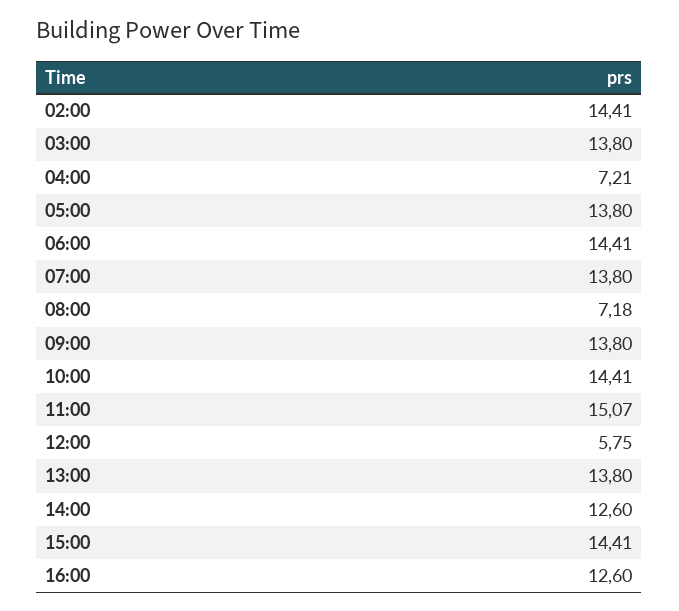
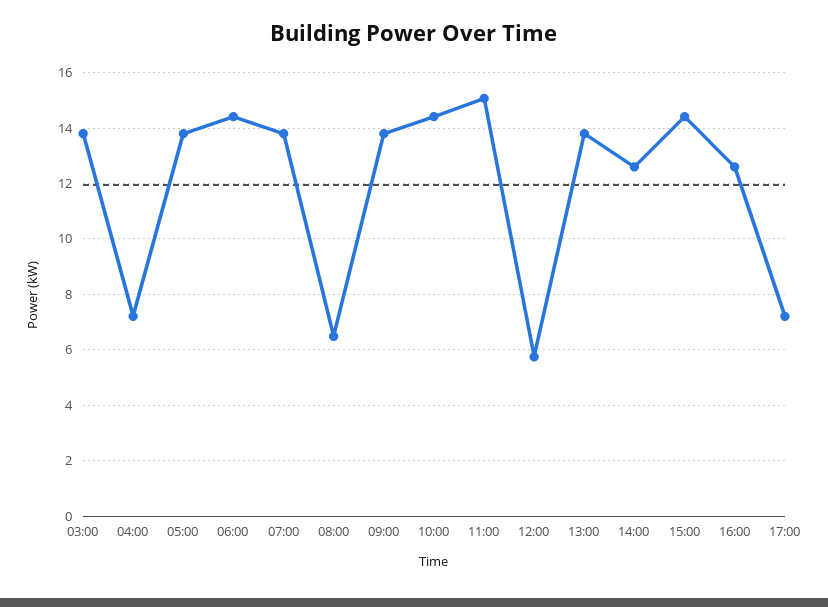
02:00: 14.41 -> none
08:00: 7.18 -> 6.5
17:00: none -> 7.25

